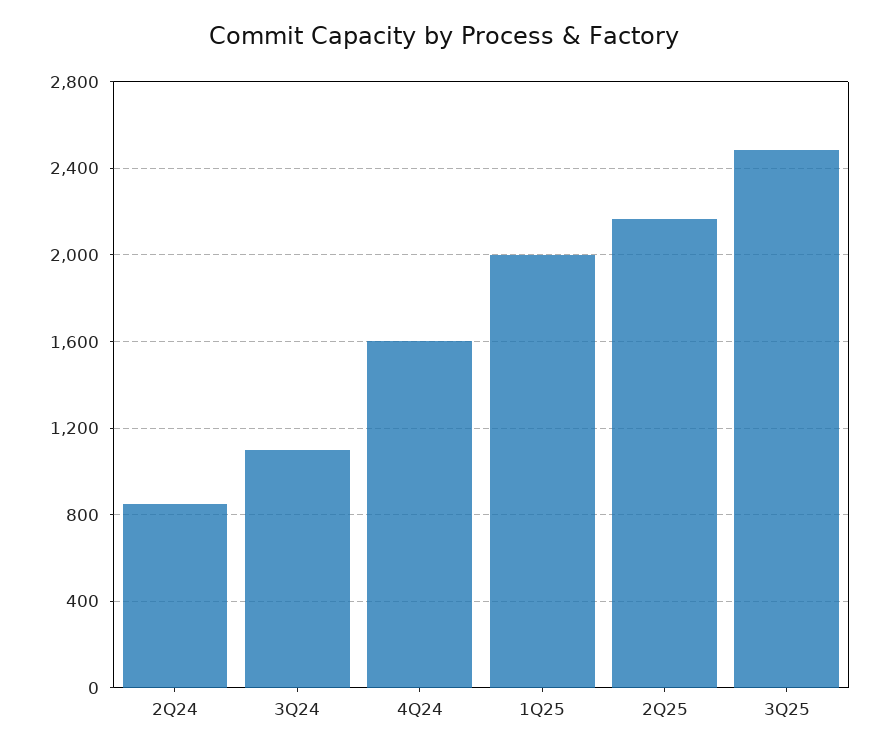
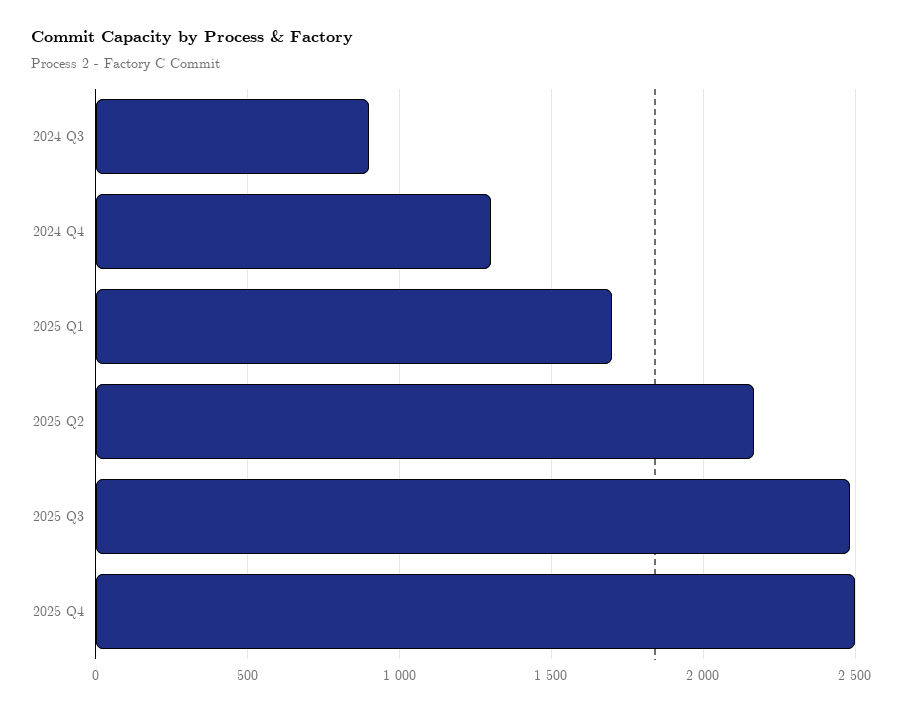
2Q24: 850 -> none
3Q24: 1100 -> 900
4Q24: 1600 -> 1300
1Q25: 2000 -> 1700
2025 Q4: none -> 2500

